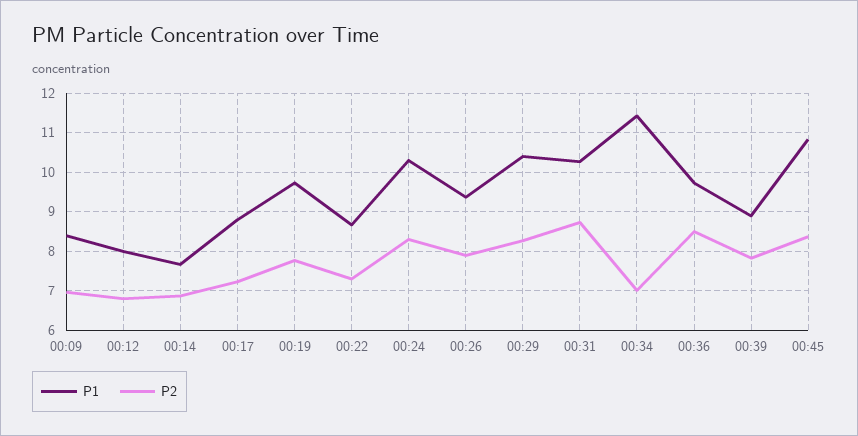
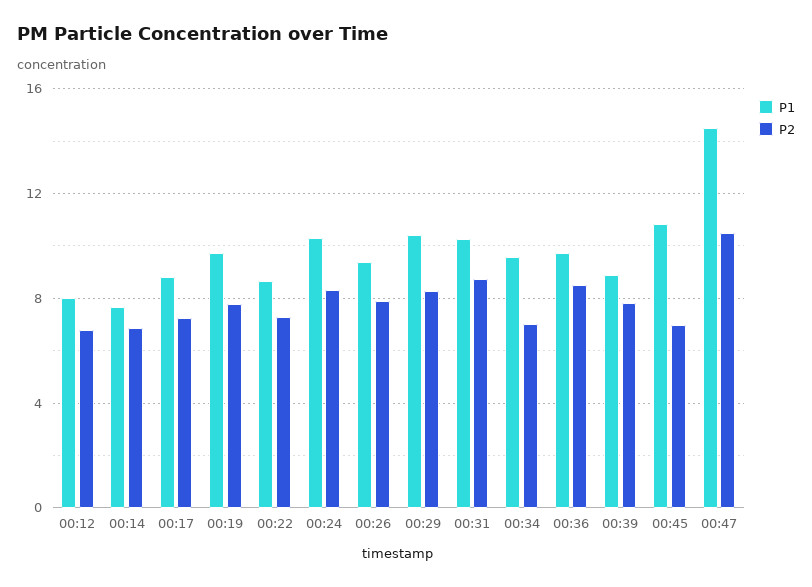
P1, 00:09: 8.4 -> none
P2, 00:09: 7 -> none
P1, 00:34: 11.4 -> 9.5
P2, 00:45: 8.4 -> 7
P1, 00:47: none -> 14.5
P2, 00:47: none -> 10.5

